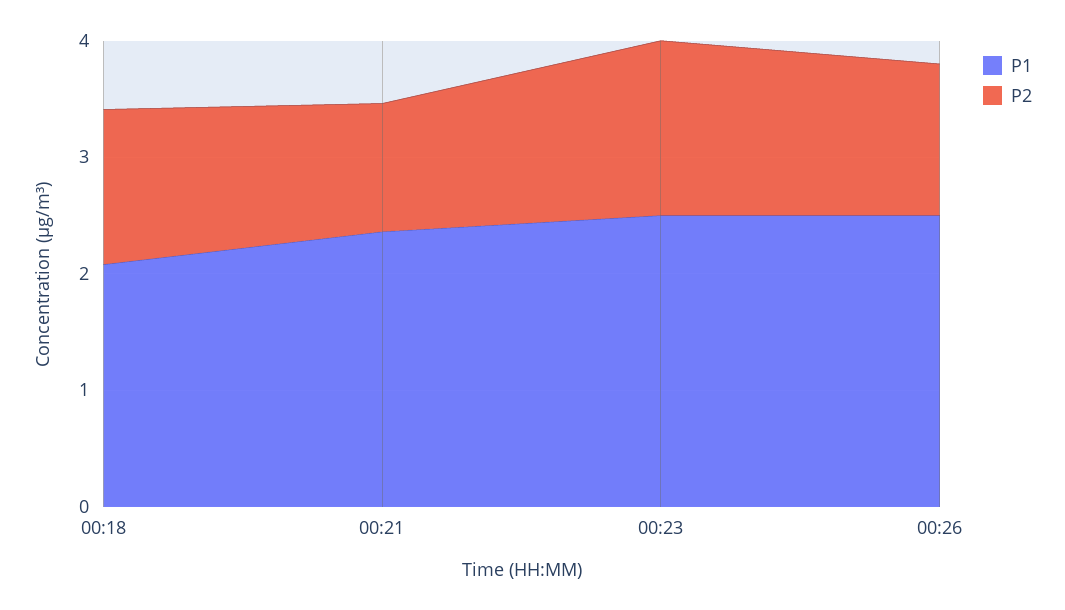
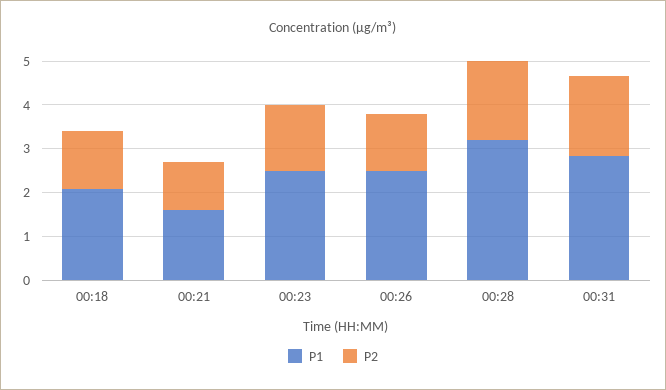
P1, 00:21: 2.4 -> 1.6
P1, 00:28: none -> 3.2
P2, 00:28: none -> 1.8
P1, 00:31: none -> 2.8
P2, 00:31: none -> 1.8

